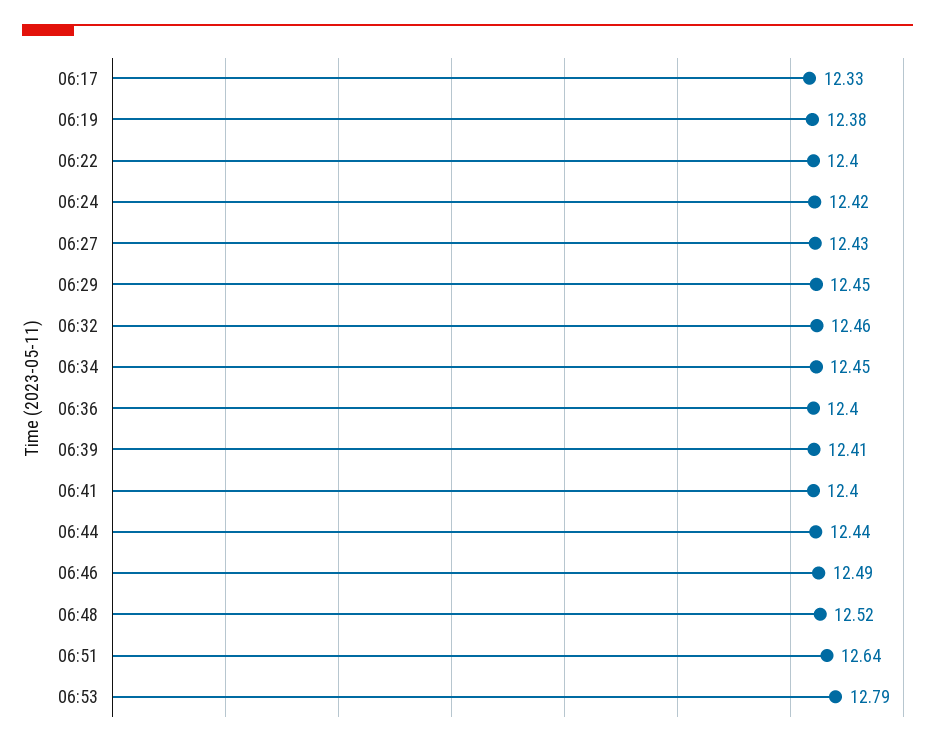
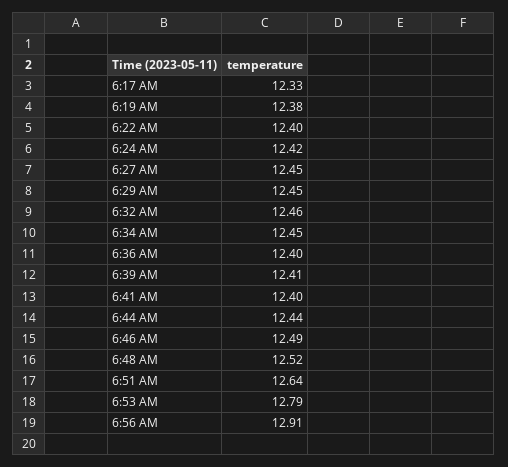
06:27: 12.43 -> 12.45
6:56 AM: none -> 12.91

